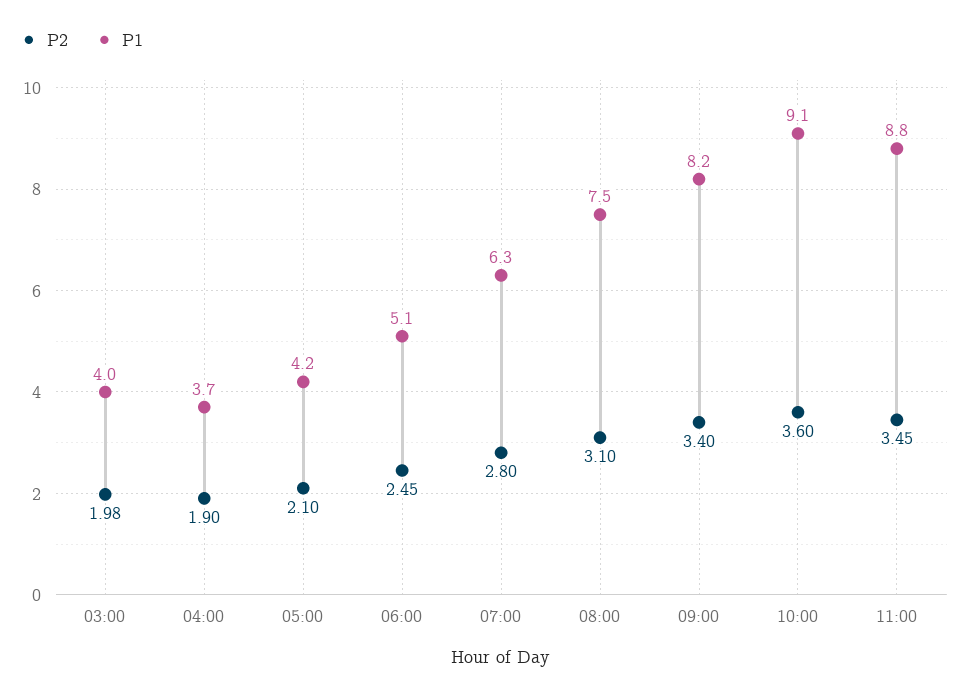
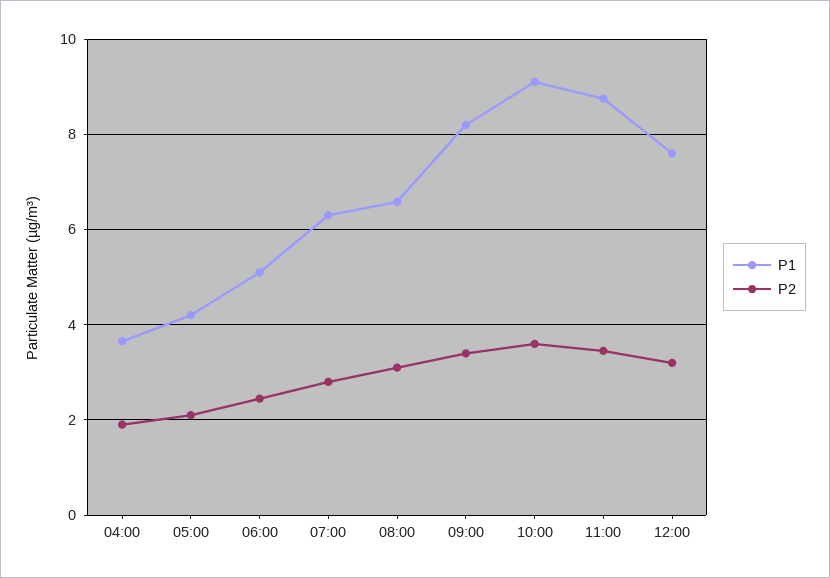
P2, 03:00: 1.98 -> none
P1, 03:00: 4 -> none
P1, 08:00: 7.5 -> 6.6
P1, 12:00: none -> 7.6
P2, 12:00: none -> 3.2

